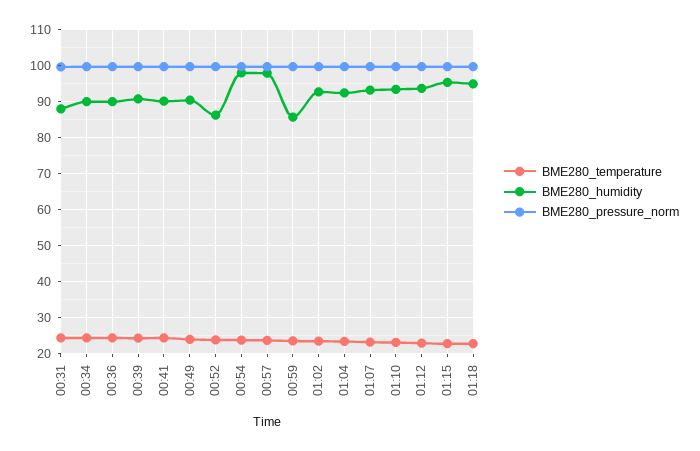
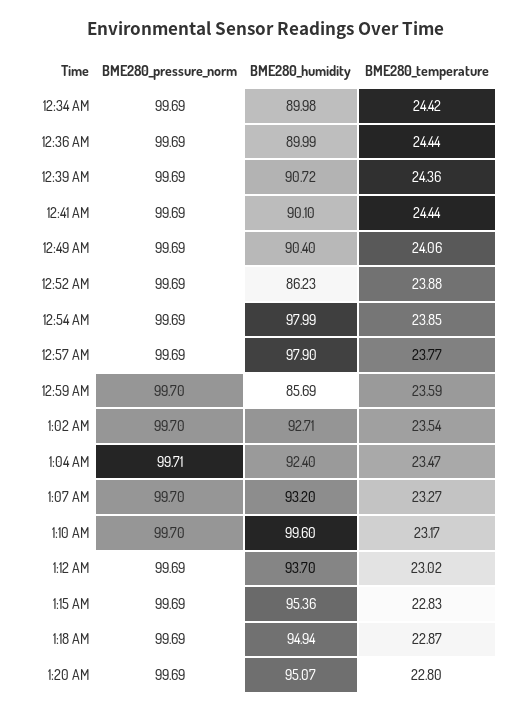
BME280_temperature, 00:31: 24 -> none
BME280_humidity, 00:31: 88 -> none
BME280_pressure_norm, 00:31: 100 -> none
BME280_humidity, 01:10: 94 -> 99.6
BME280_pressure_norm, 1:20 AM: none -> 99.69
BME280_humidity, 1:20 AM: none -> 95.07
BME280_temperature, 1:20 AM: none -> 22.8

